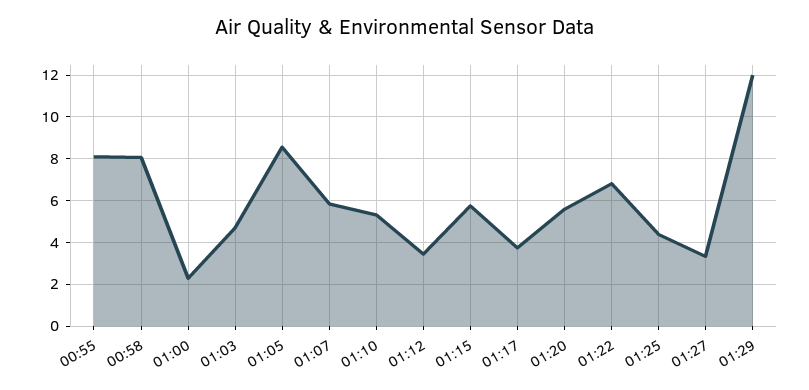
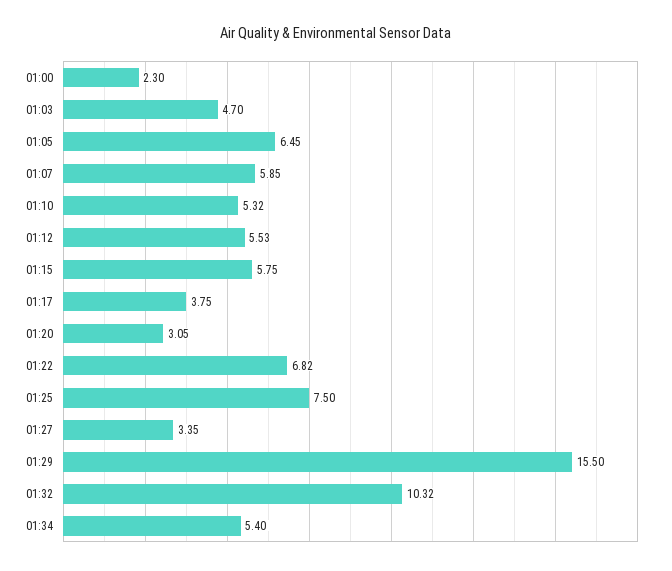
00:55: 8 -> none
00:58: 8 -> none
01:05: 8.5 -> 6.45
01:12: 3.5 -> 5.53
01:20: 5.5 -> 3.05
01:25: 4.5 -> 7.5
01:29: 12 -> 15.5
01:32: none -> 10.32
01:34: none -> 5.4

